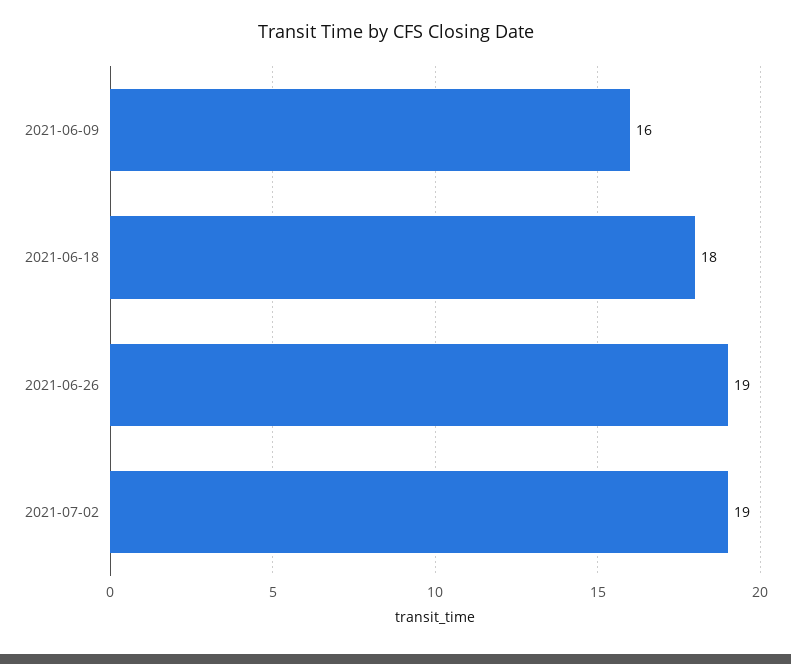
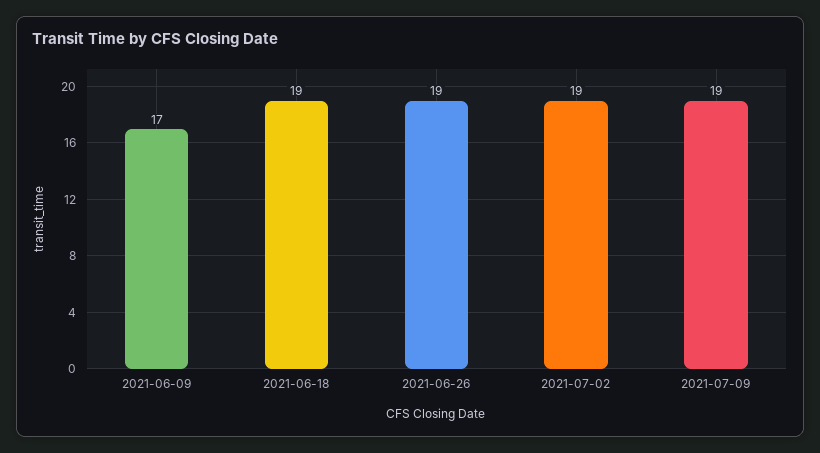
2021-06-09: 16 -> 17
2021-06-18: 18 -> 19
2021-07-09: none -> 19

